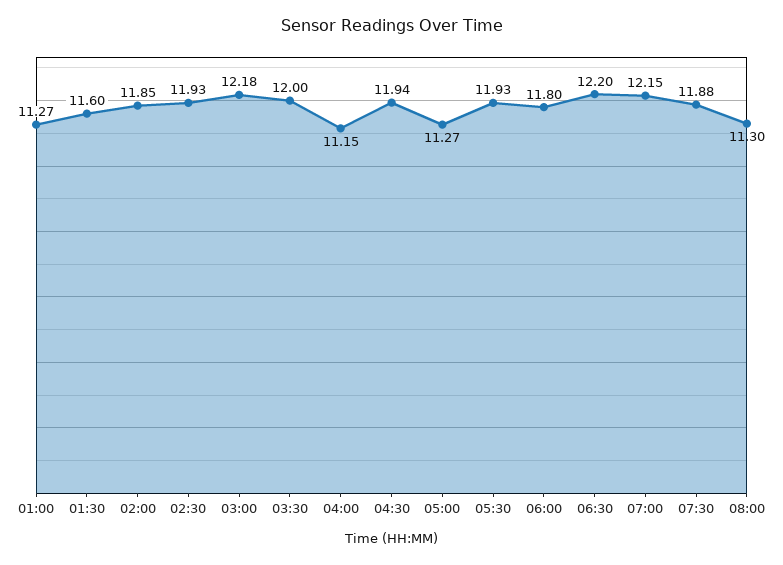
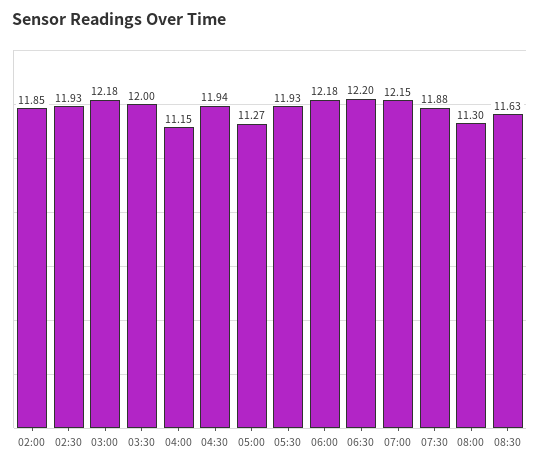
01:00: 11.27 -> none
01:30: 11.6 -> none
06:00: 11.8 -> 12.18
08:30: none -> 11.63

